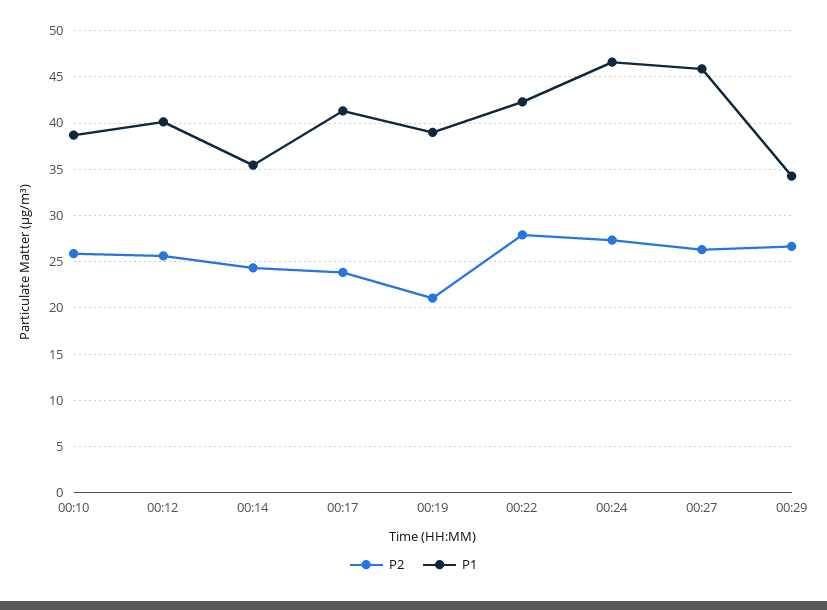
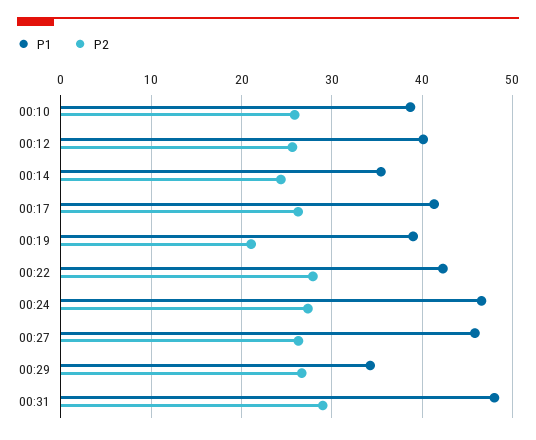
P2, 00:17: 24 -> 26
P1, 00:31: none -> 48
P2, 00:31: none -> 29

